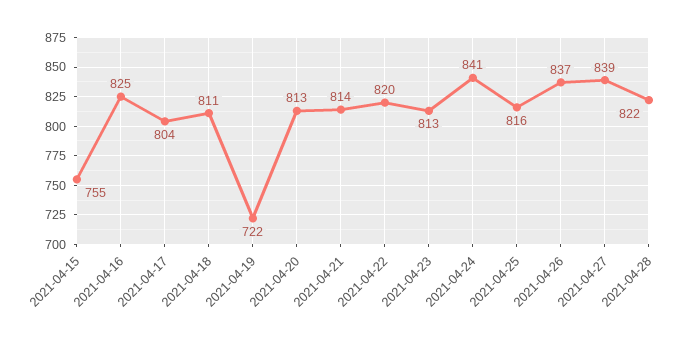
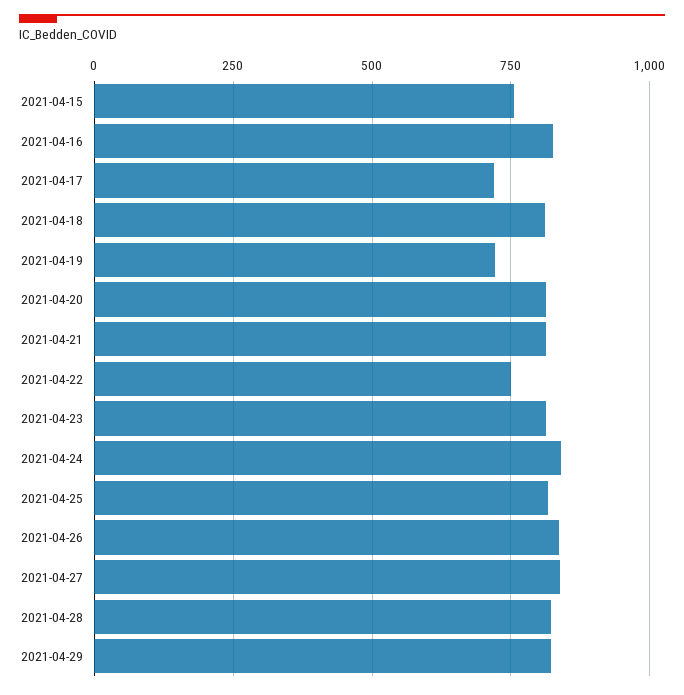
2021-04-17: 804 -> 725
2021-04-22: 820 -> 750
2021-04-29: none -> 825

